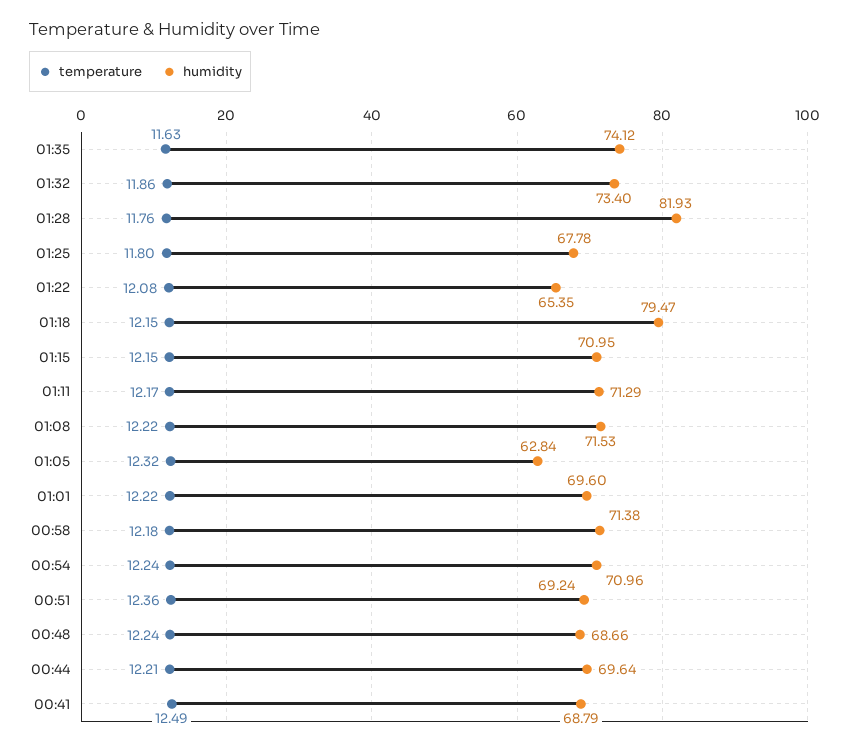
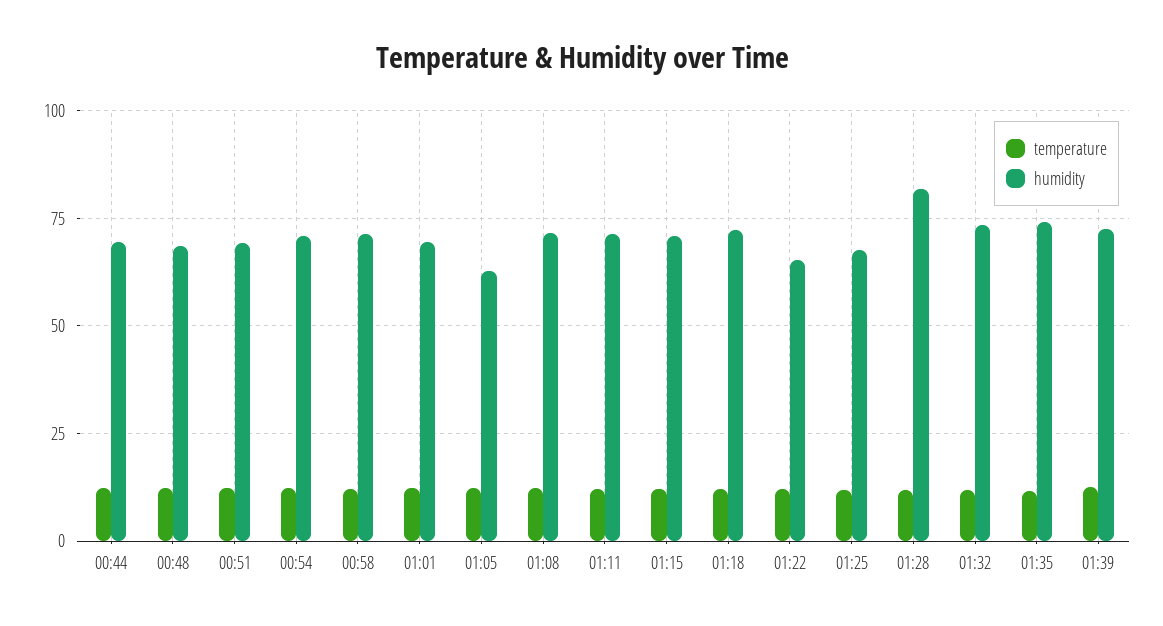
humidity, 01:18: 79.47 -> 72.5
temperature, 00:41: 12.49 -> none
humidity, 00:41: 68.79 -> none
temperature, 01:39: none -> 12.5
humidity, 01:39: none -> 72.5

